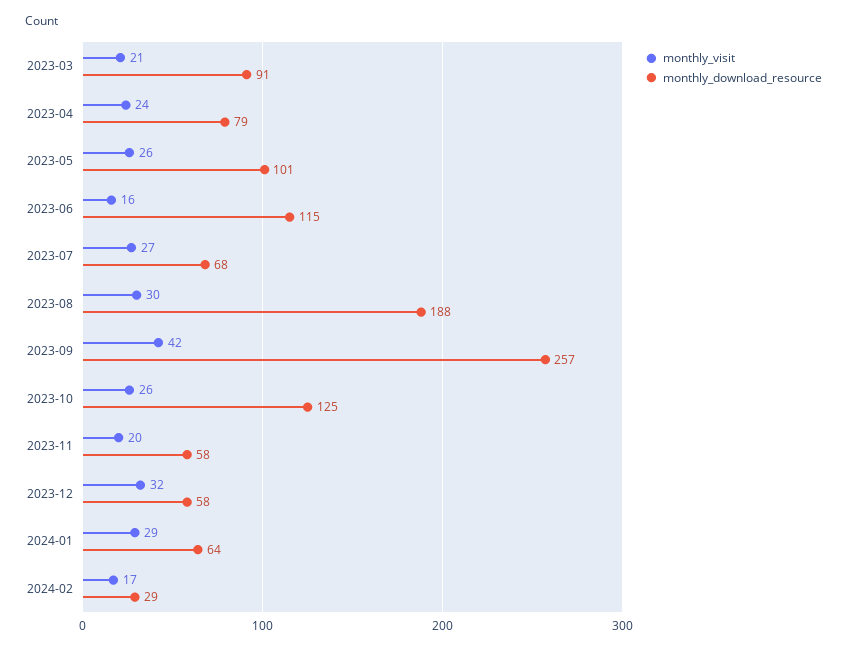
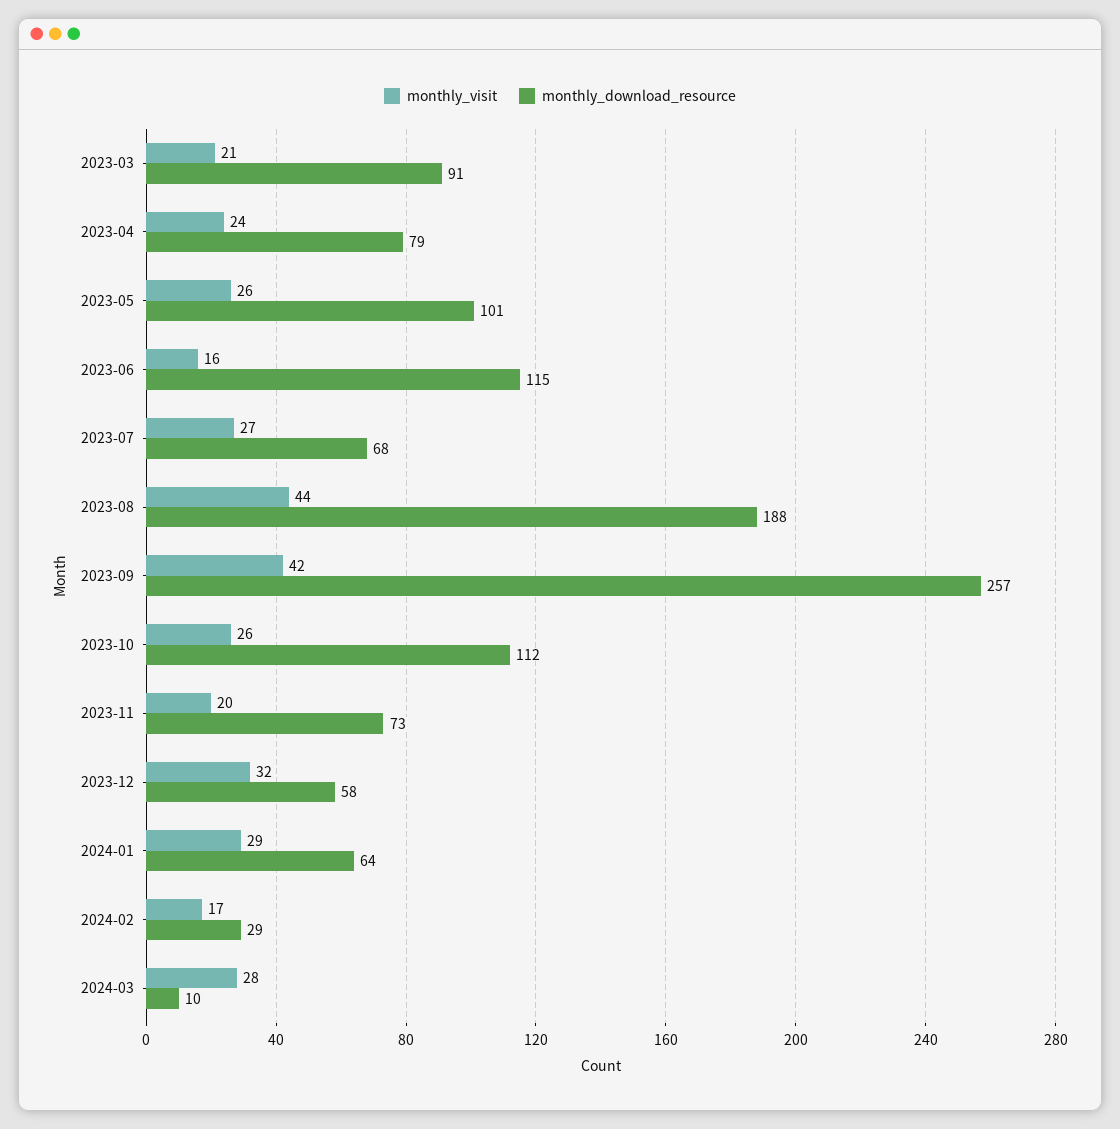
monthly_visit, 2023-08: 30 -> 44
monthly_download_resource, 2023-10: 125 -> 112
monthly_download_resource, 2023-11: 58 -> 73
monthly_visit, 2024-03: none -> 28
monthly_download_resource, 2024-03: none -> 10

